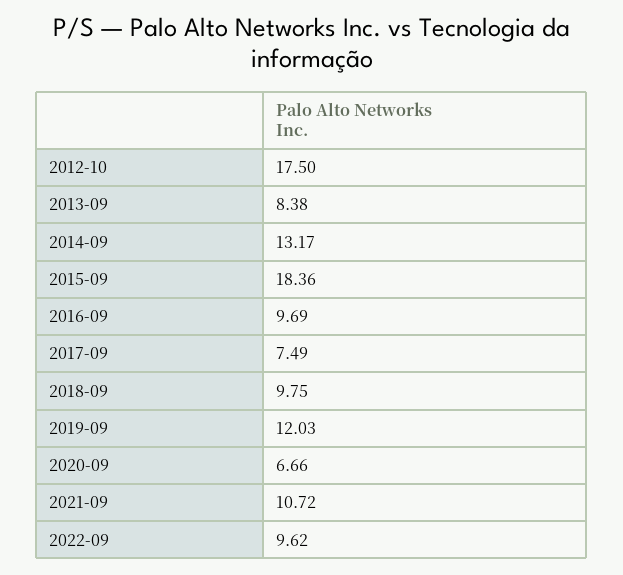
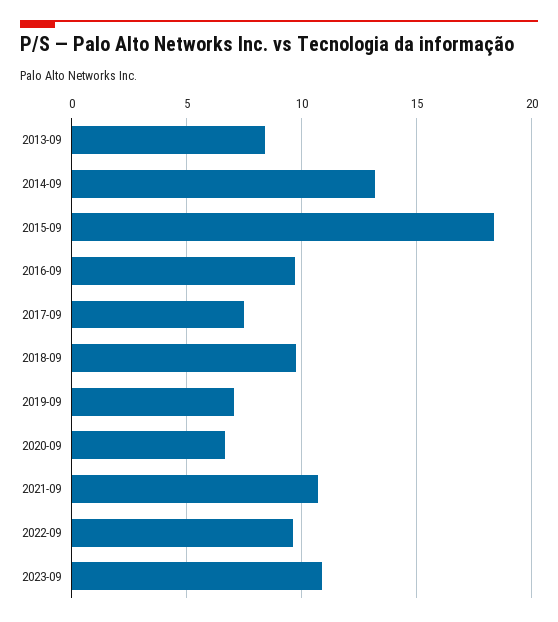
2012-10: 17.5 -> none
2019-09: 12.03 -> 7
2023-09: none -> 11

